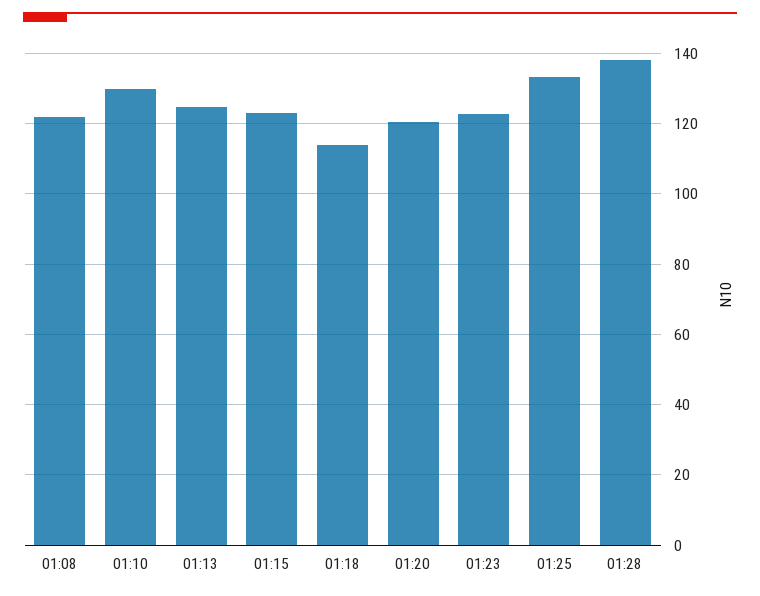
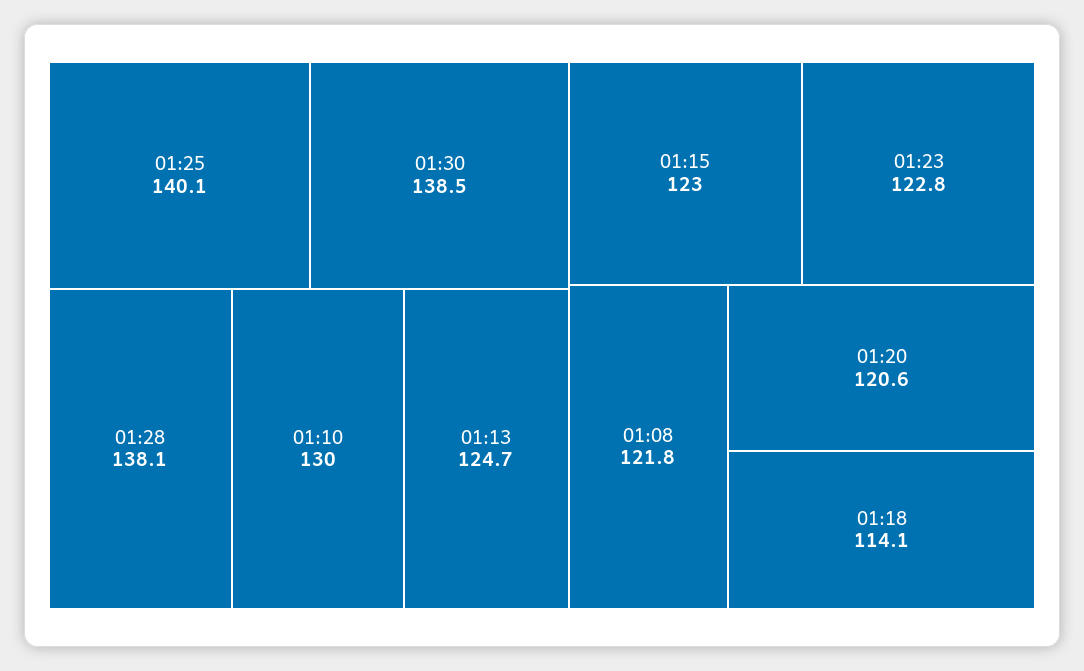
01:25: 134 -> 140.1
01:30: none -> 138.5

